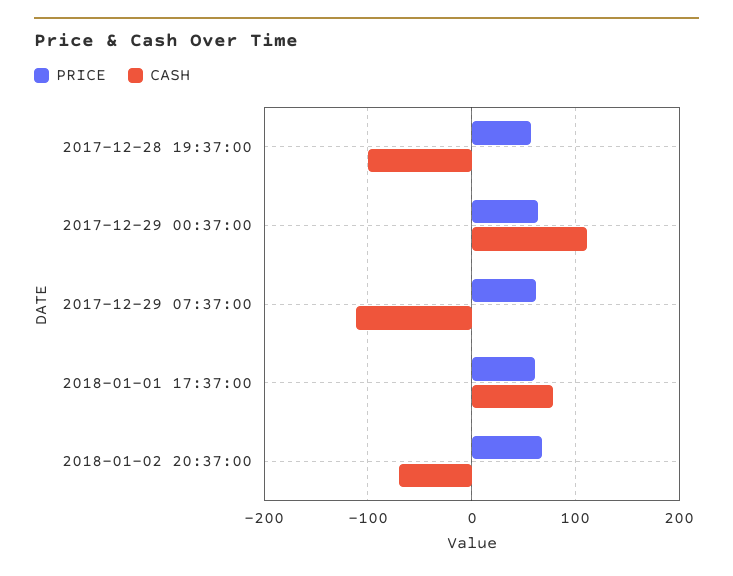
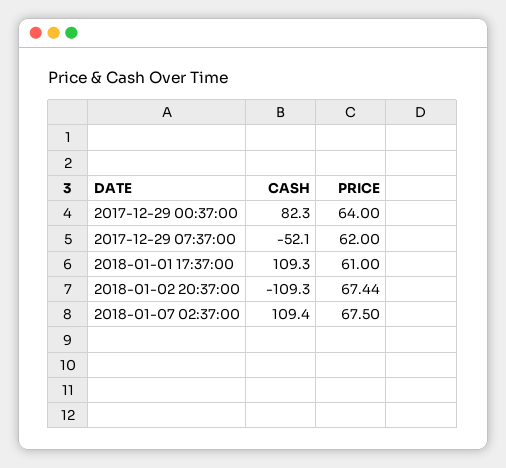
PRICE, 2017-12-28 19:37:00: 60 -> none
CASH, 2017-12-28 19:37:00: -100 -> none
CASH, 2017-12-29 00:37:00: 110 -> 82.3
CASH, 2017-12-29 07:37:00: -110 -> -52.1
CASH, 2018-01-01 17:37:00: 80 -> 109.3
CASH, 2018-01-02 20:37:00: -70 -> -109.3
CASH, 2018-01-07 02:37:00: none -> 109.4
PRICE, 2018-01-07 02:37:00: none -> 67.5

